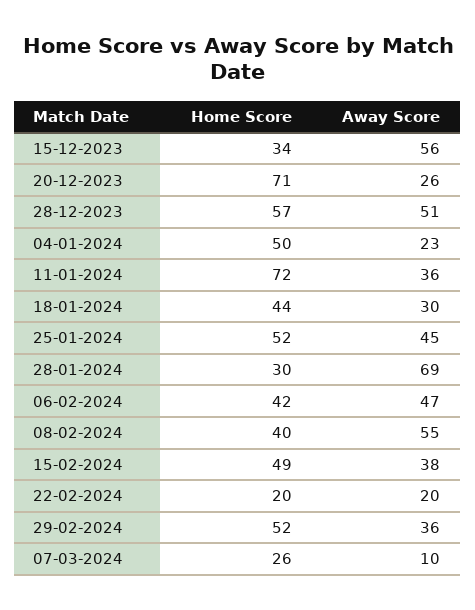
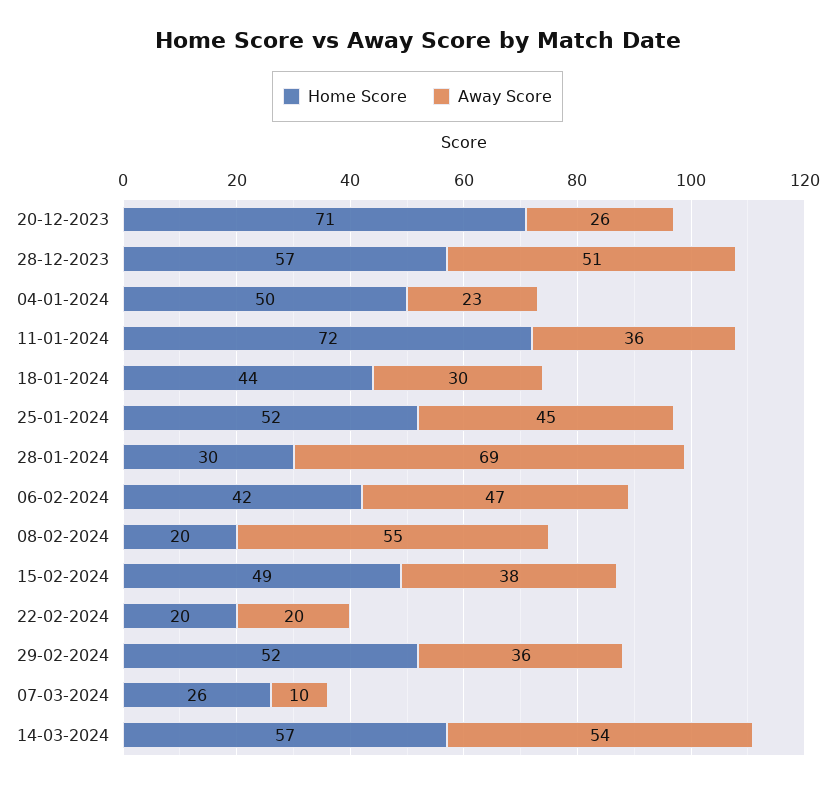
Home Score, 15-12-2023: 34 -> none
Away Score, 15-12-2023: 56 -> none
Home Score, 08-02-2024: 40 -> 20
Home Score, 14-03-2024: none -> 57
Away Score, 14-03-2024: none -> 54

